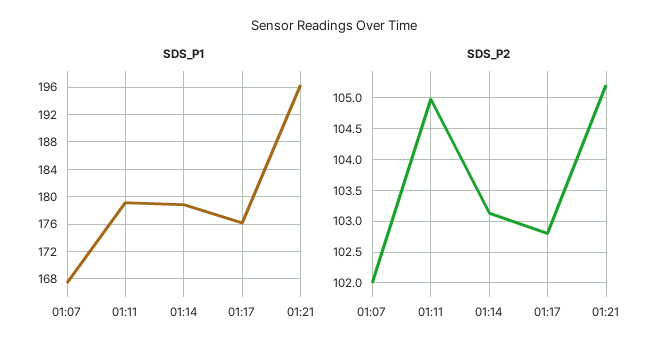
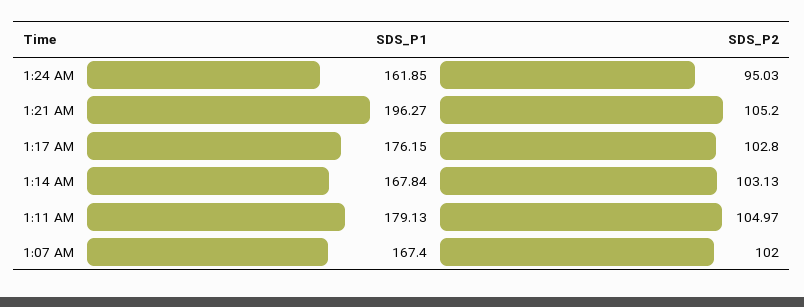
SDS_P1, 01:14: 179 -> 167.84
SDS_P1, 1:24 AM: none -> 161.85
SDS_P2, 1:24 AM: none -> 95.03

